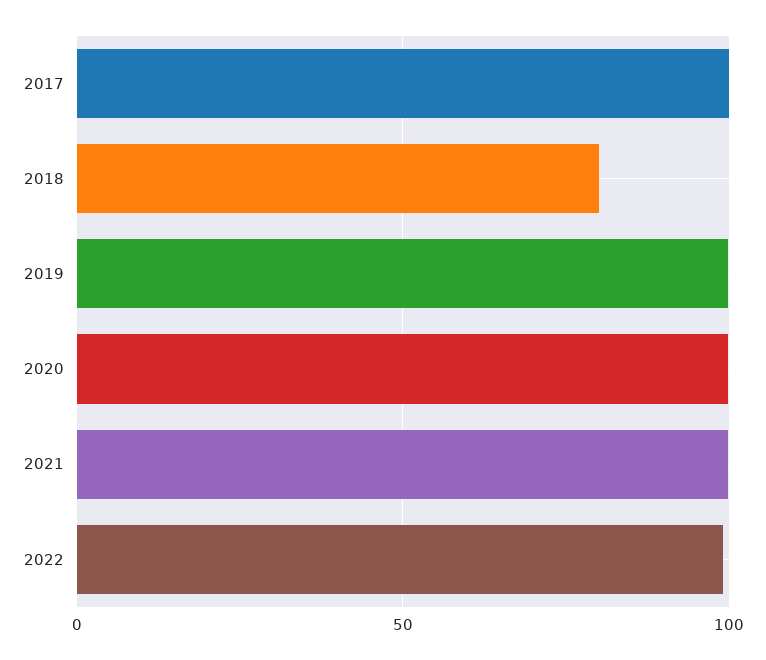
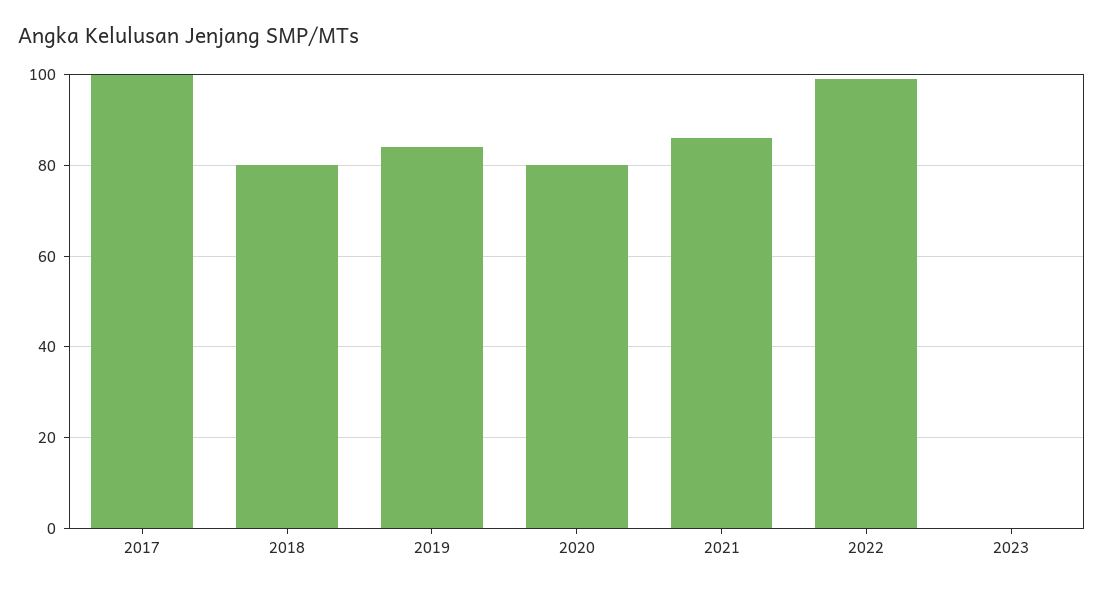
2019: 100 -> 84
2020: 100 -> 80
2021: 100 -> 86
2023: none -> 0

